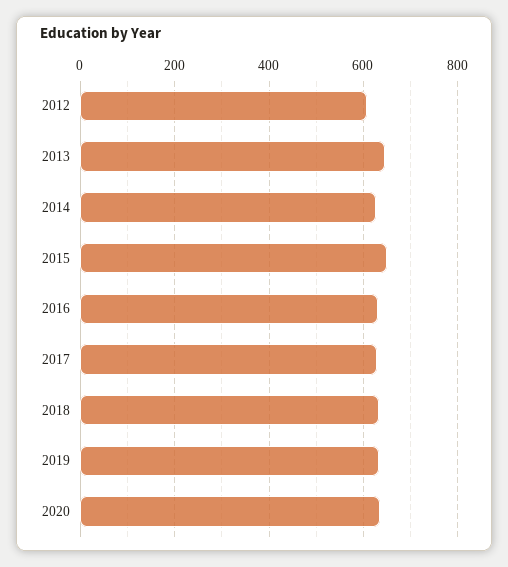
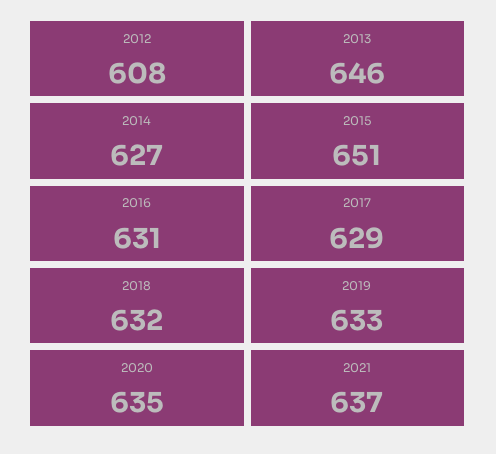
2021: none -> 637

